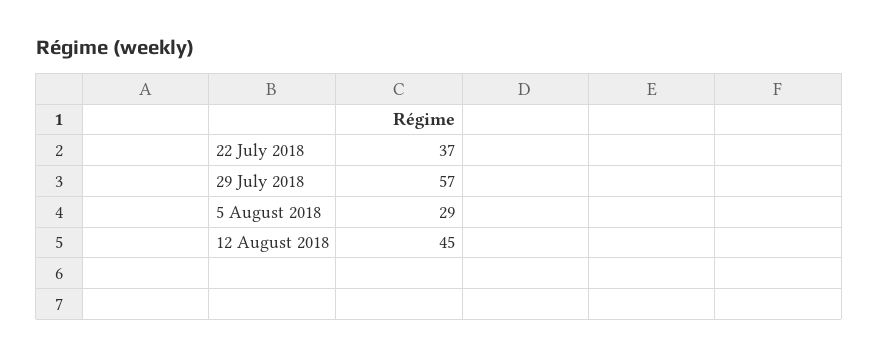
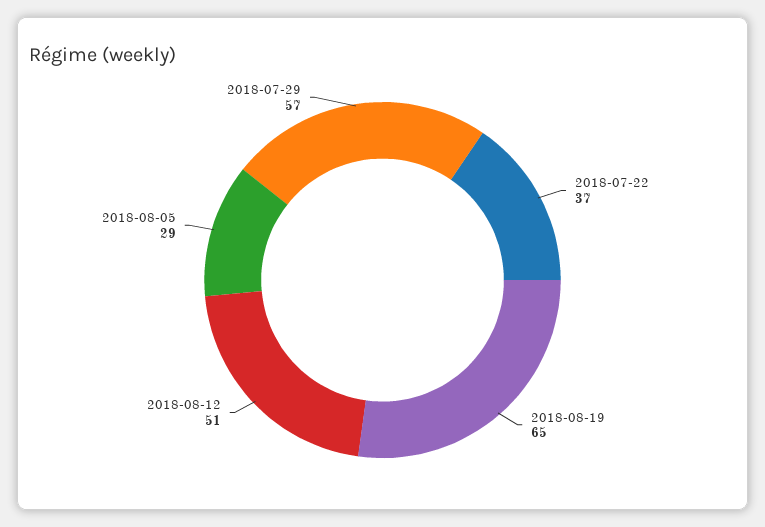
12 August 2018: 45 -> 51
2018-08-19: none -> 65

